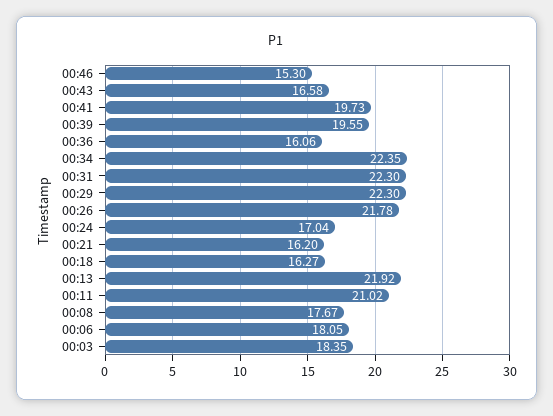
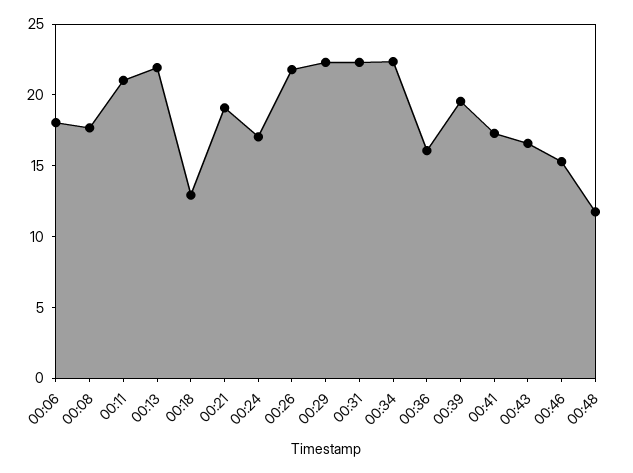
00:41: 19.73 -> 17
00:21: 16.2 -> 19
00:18: 16.27 -> 13
00:03: 18.35 -> none
00:48: none -> 12

